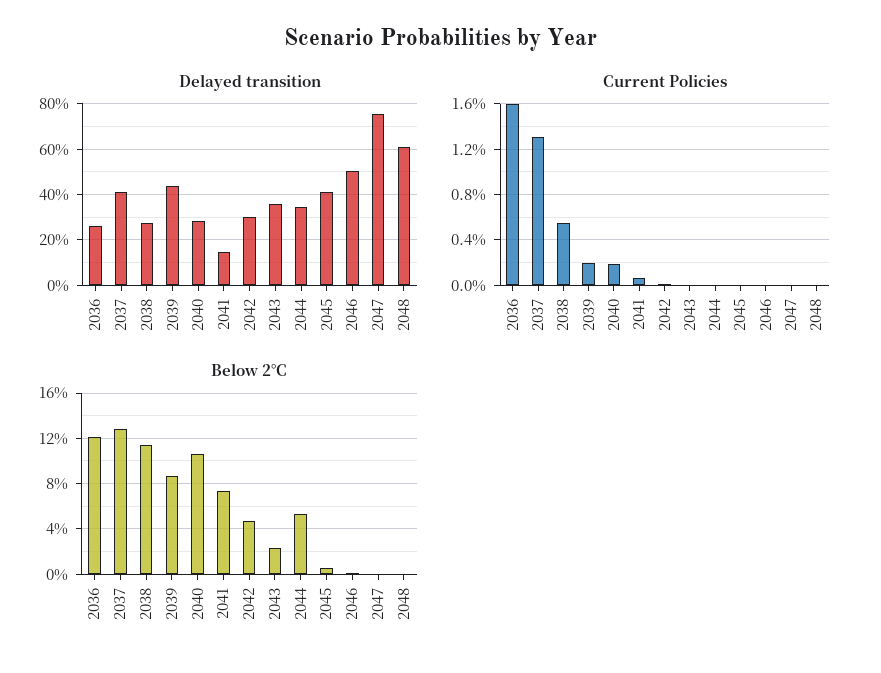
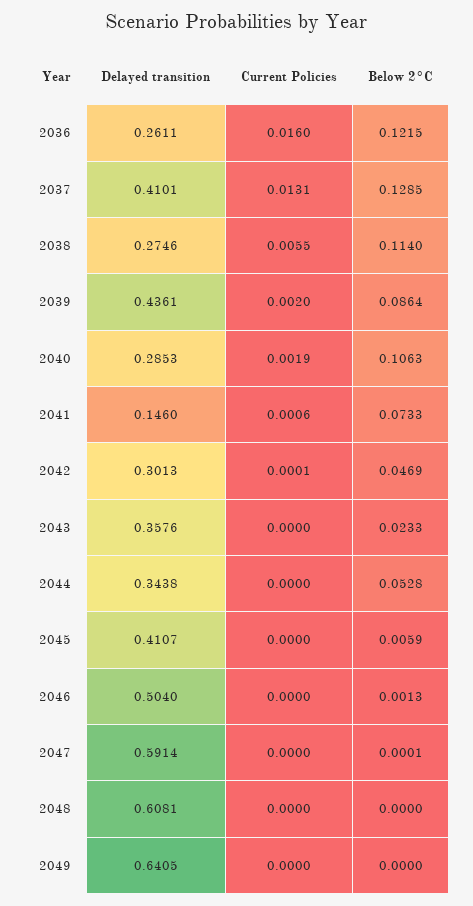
Delayed transition, 2047: 0.75 -> 0.5914
Delayed transition, 2049: none -> 0.6405
Current Policies, 2049: none -> 0
Below 2°C, 2049: none -> 0

